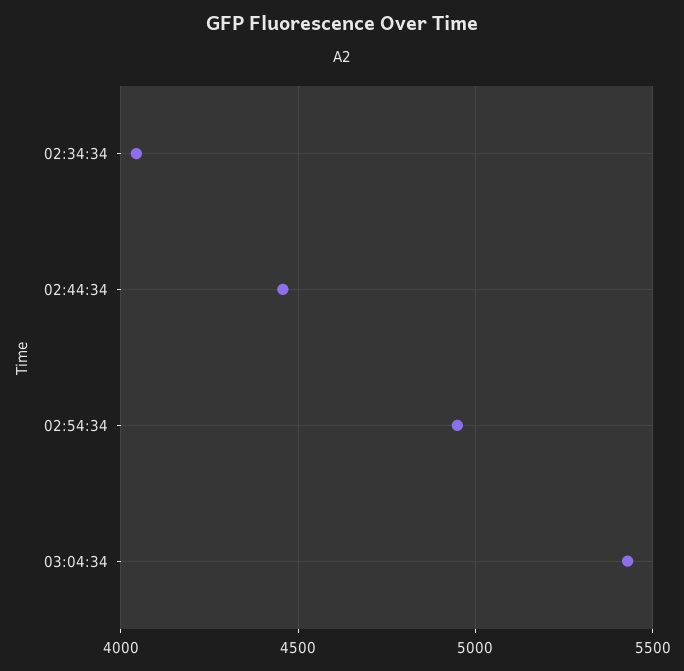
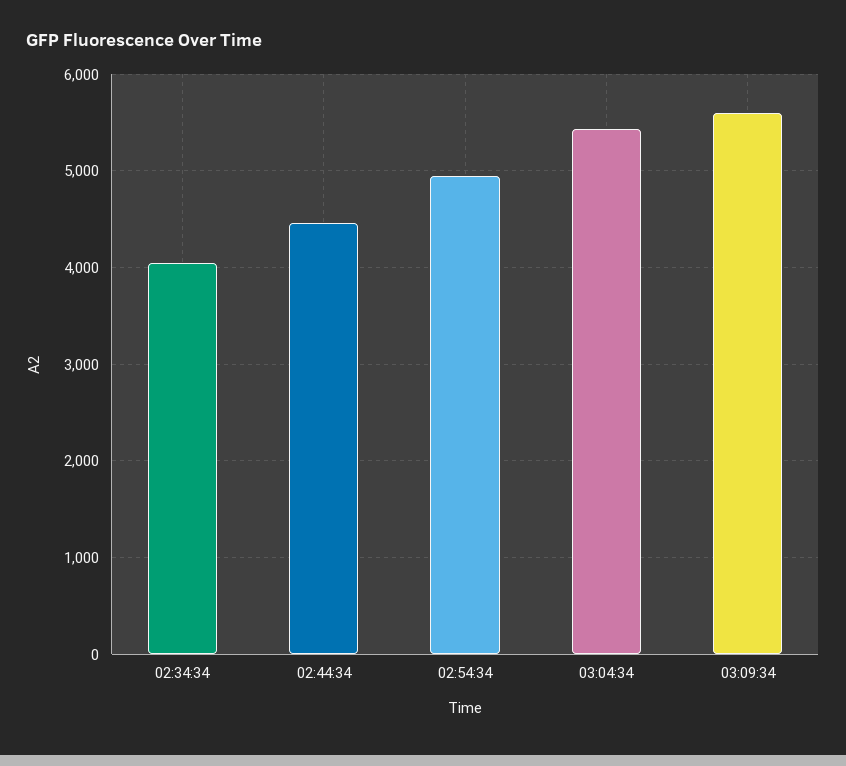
03:09:34: none -> 5600

